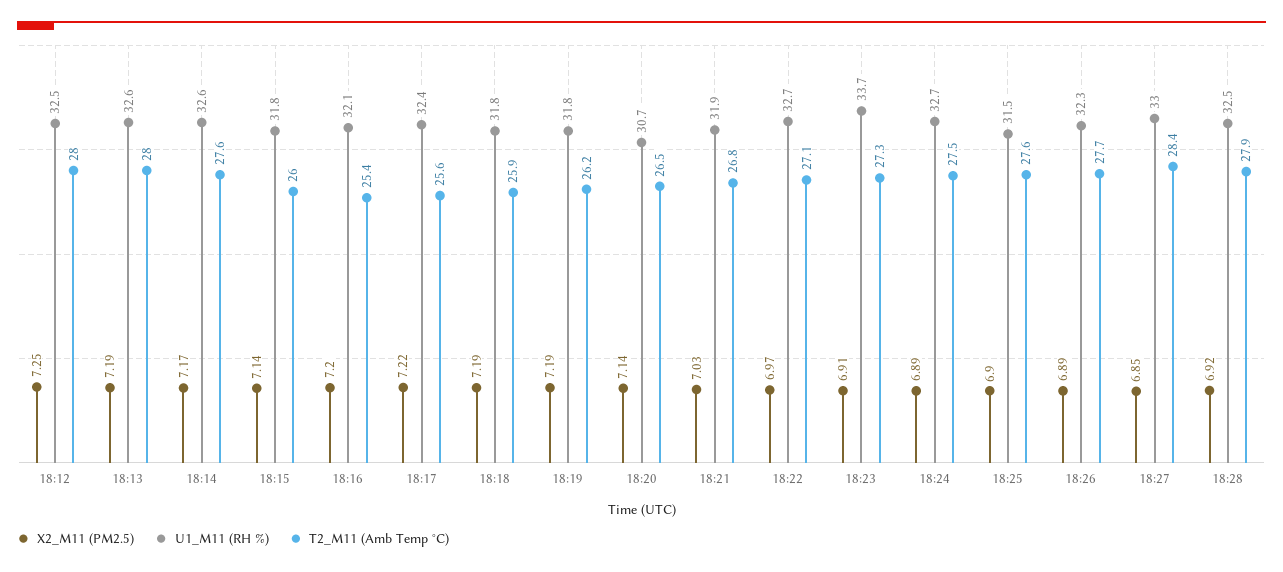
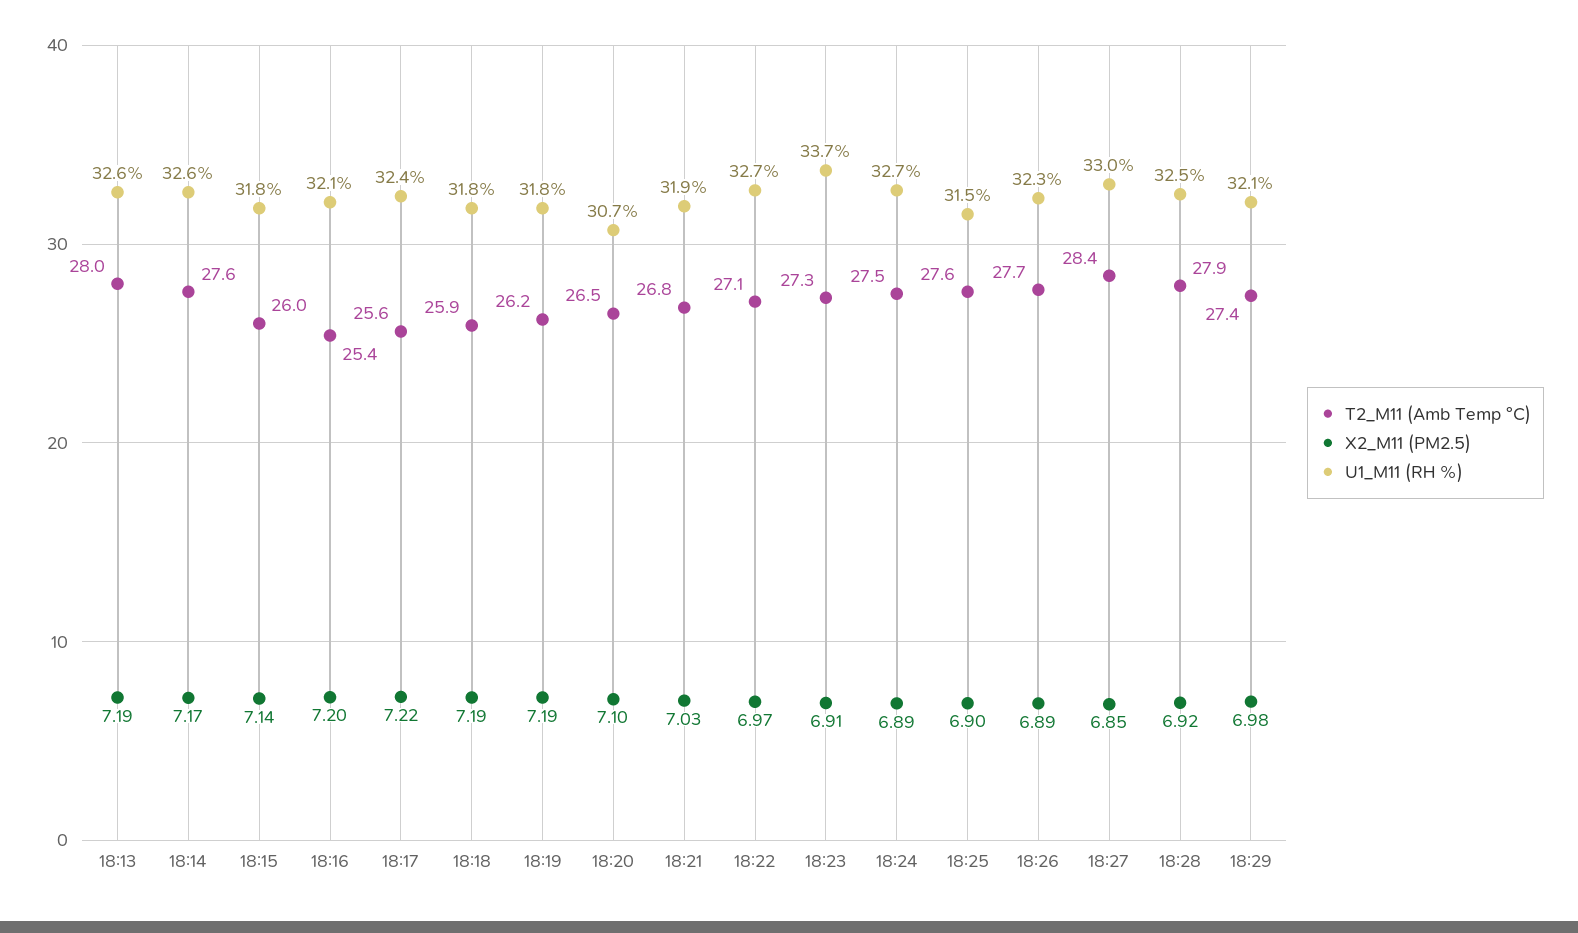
X2_M11 (PM2.5), 18:12: 7.25 -> none
U1_M11 (RH %), 18:12: 32.5 -> none
T2_M11 (Amb Temp °C), 18:12: 28 -> none
X2_M11 (PM2.5), 18:20: 7.14 -> 7.1
T2_M11 (Amb Temp °C), 18:29: none -> 27.4
X2_M11 (PM2.5), 18:29: none -> 6.98
U1_M11 (RH %), 18:29: none -> 32.1

